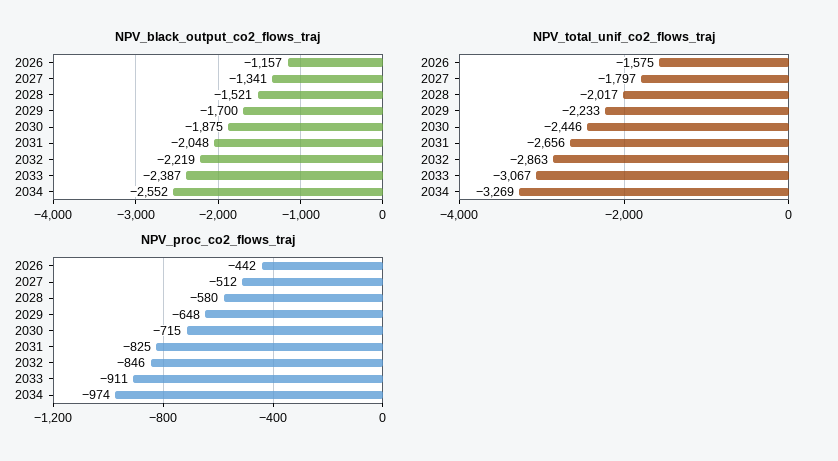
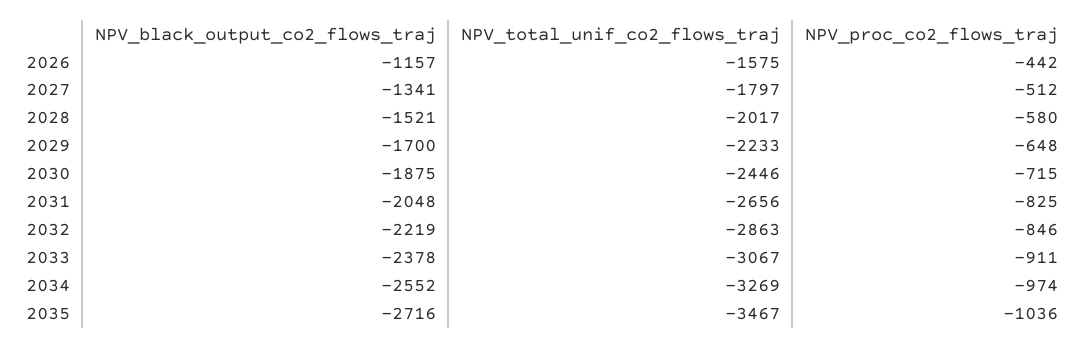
NPV_black_output_co2_flows_traj, 2033: -2387 -> -2378
NPV_black_output_co2_flows_traj, 2035: none -> -2716
NPV_total_unif_co2_flows_traj, 2035: none -> -3467
NPV_proc_co2_flows_traj, 2035: none -> -1036

